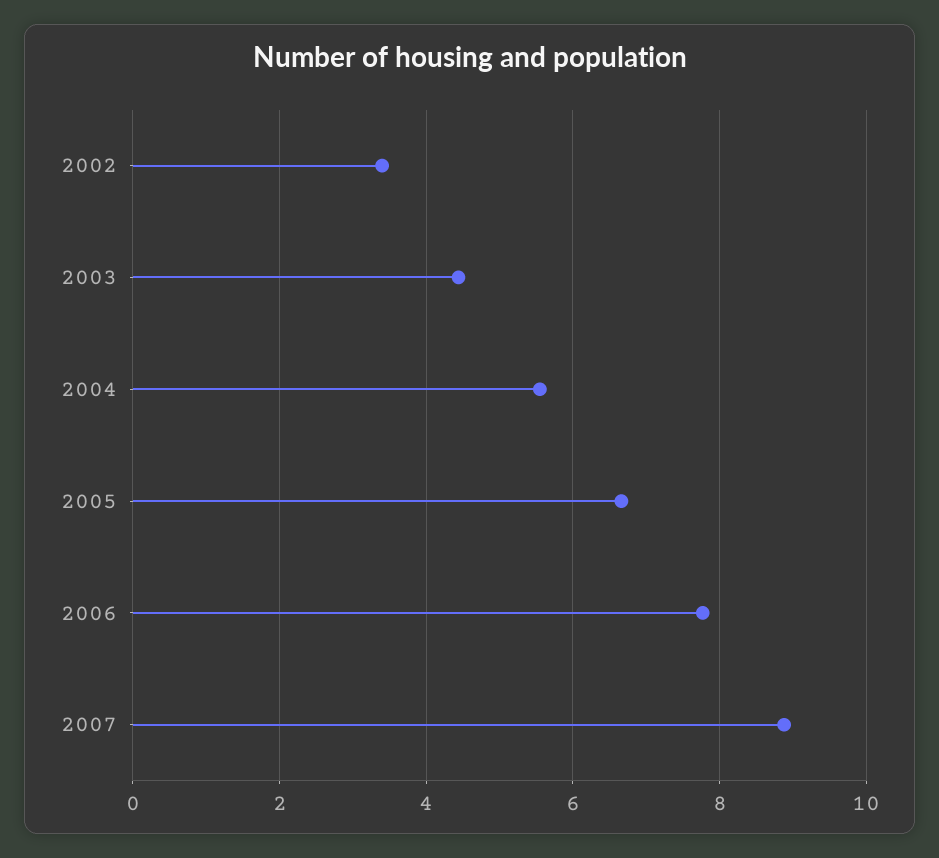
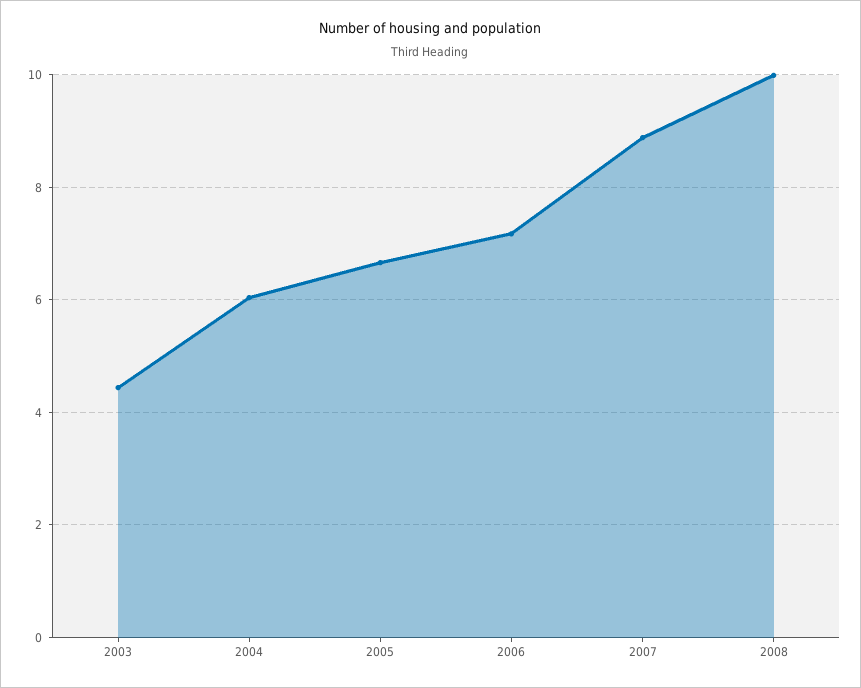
2002: 3.4 -> none
2004: 5.6 -> 6
2006: 7.8 -> 7.2
2008: none -> 10

